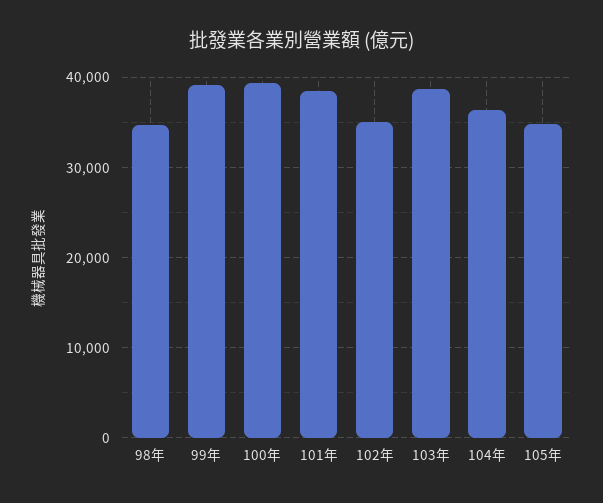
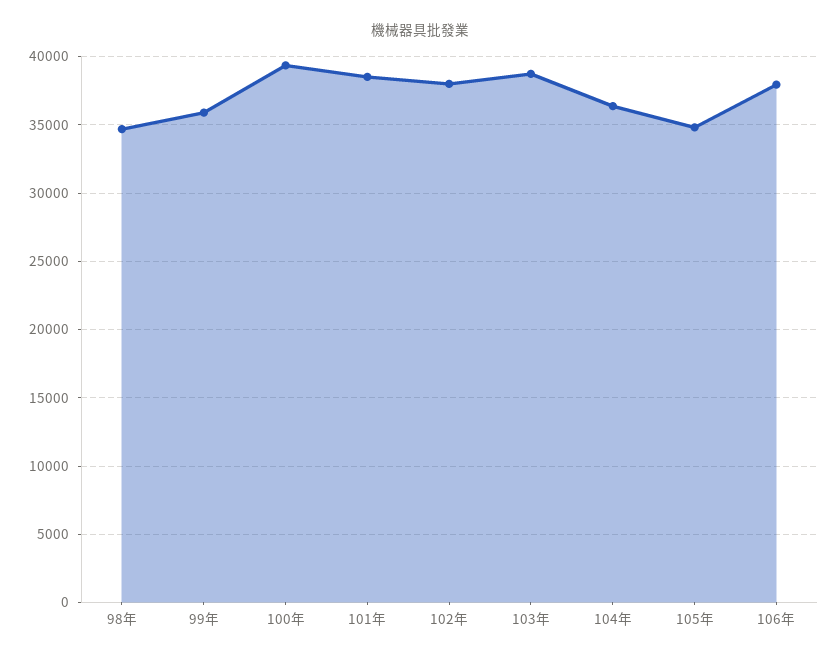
99年: 39000 -> 36000
102年: 35000 -> 38000
106年: none -> 38000

